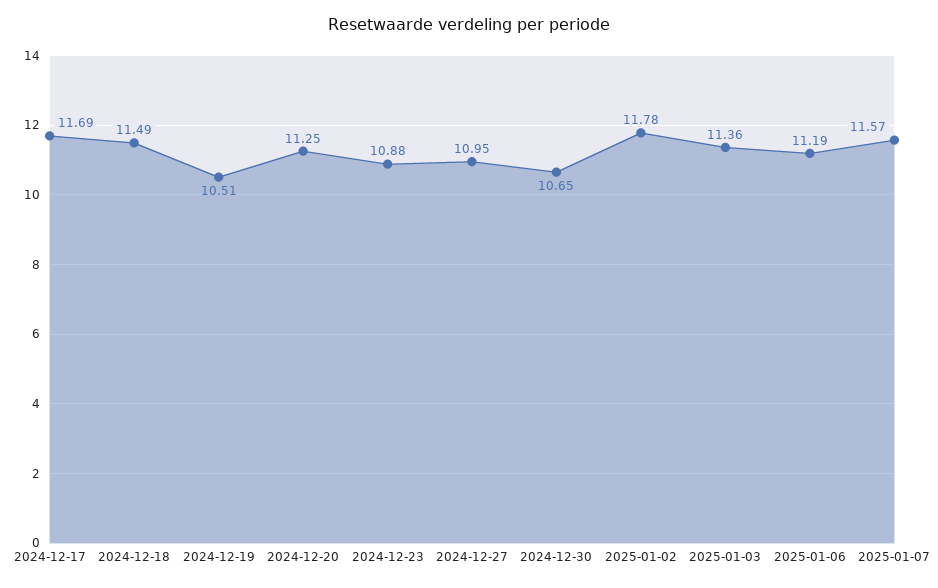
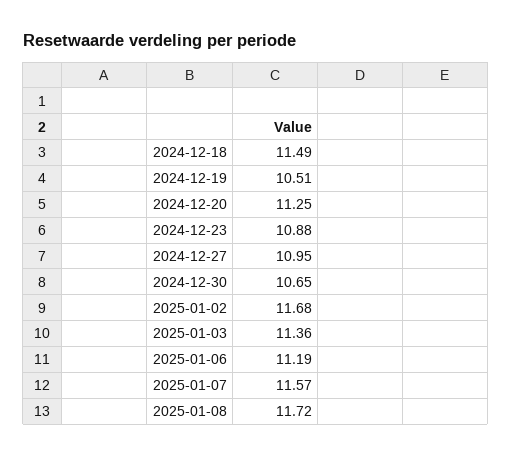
2024-12-17: 11.69 -> none
2025-01-02: 11.78 -> 11.68
2025-01-08: none -> 11.72

